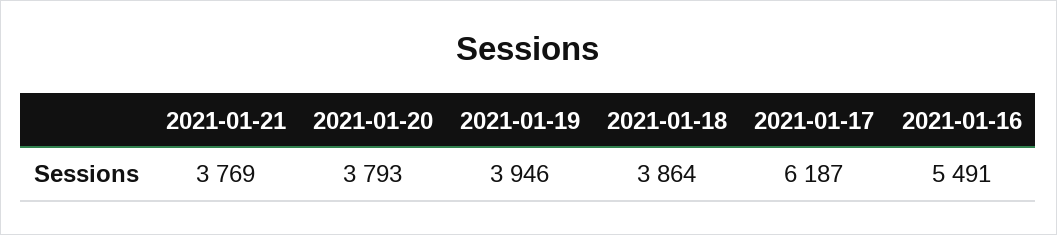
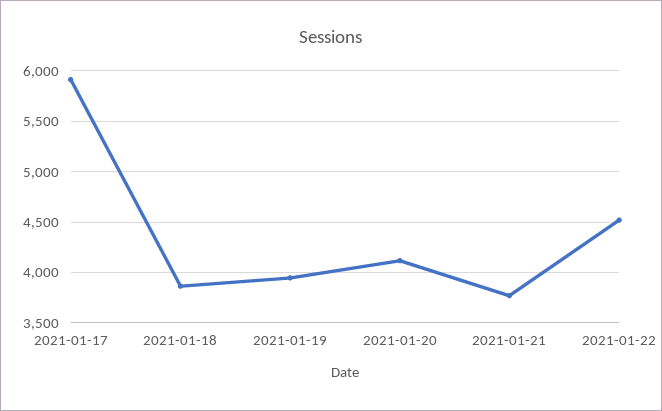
2021-01-20: 3793 -> 4100
2021-01-17: 6187 -> 5900
2021-01-16: 5491 -> none
2021-01-22: none -> 4500

